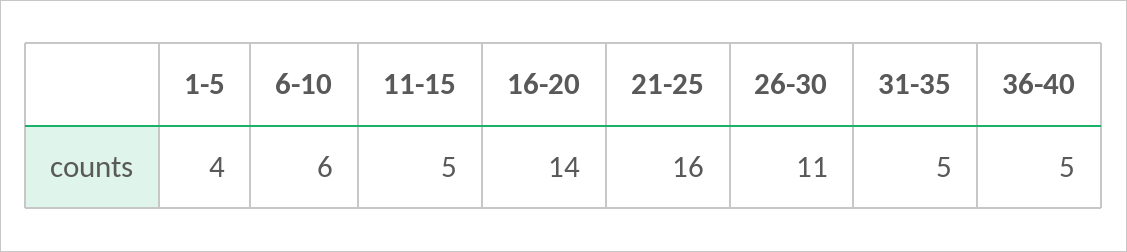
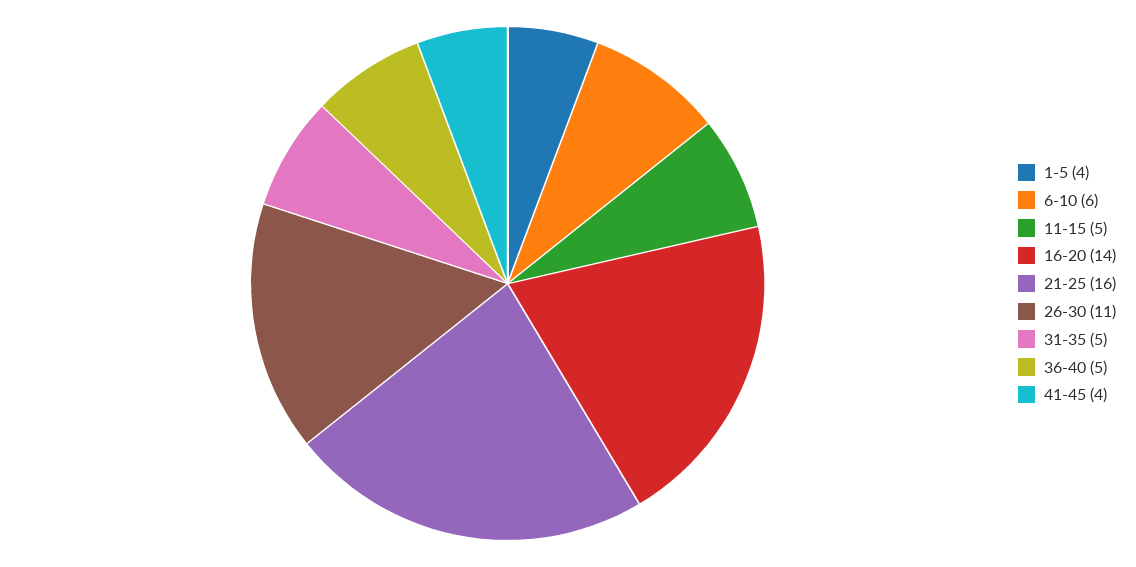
41-45: none -> 4

